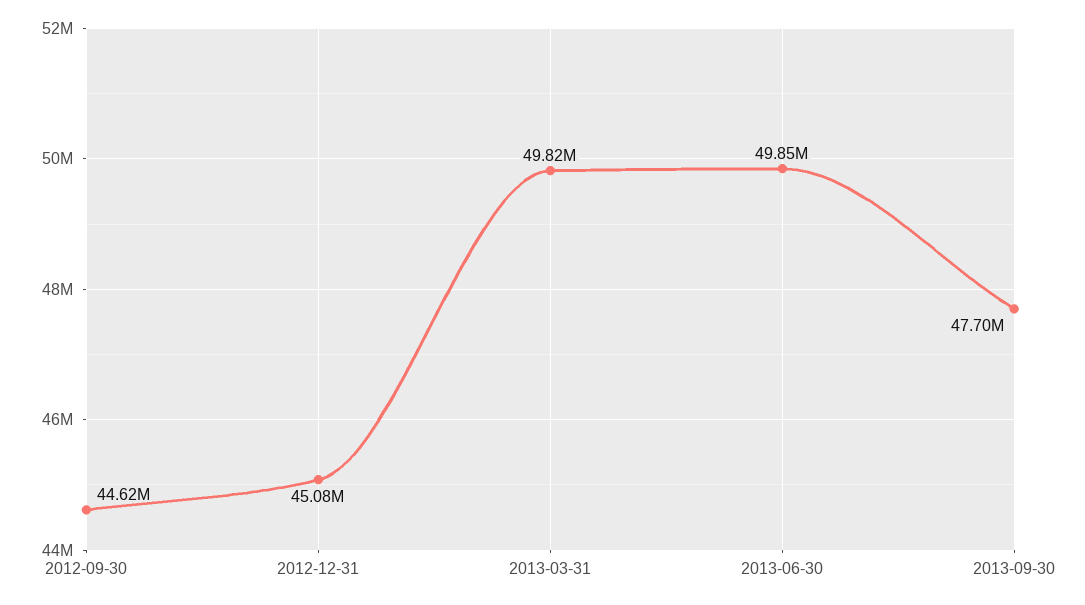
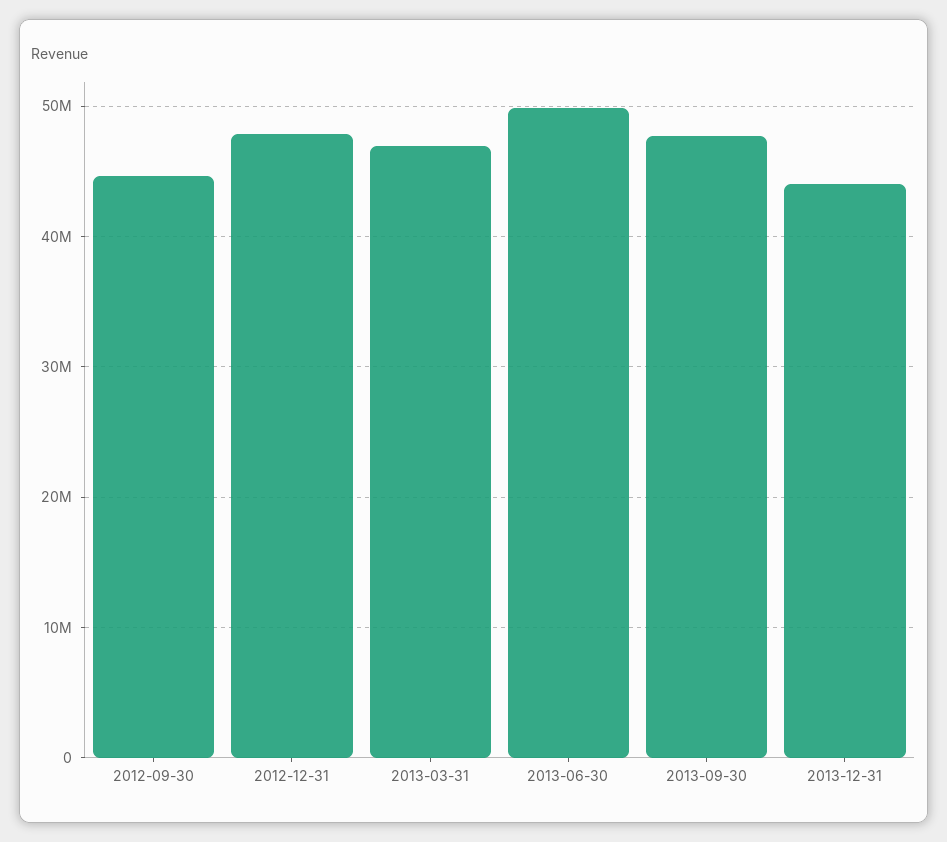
2012-12-31: 45080000 -> 48000000
2013-03-31: 49820000 -> 47000000
2013-12-31: none -> 44000000

